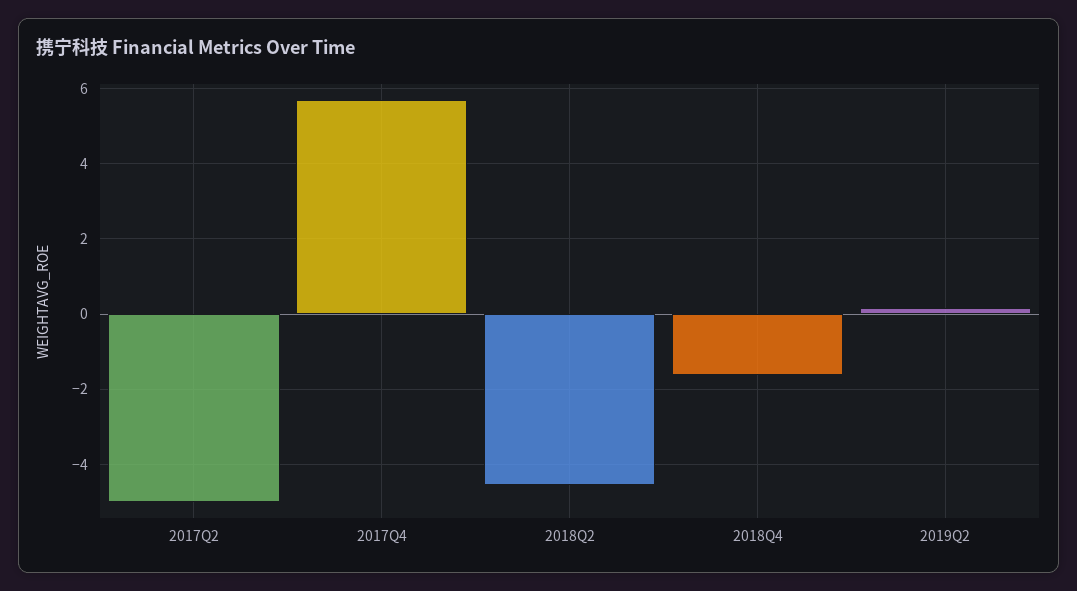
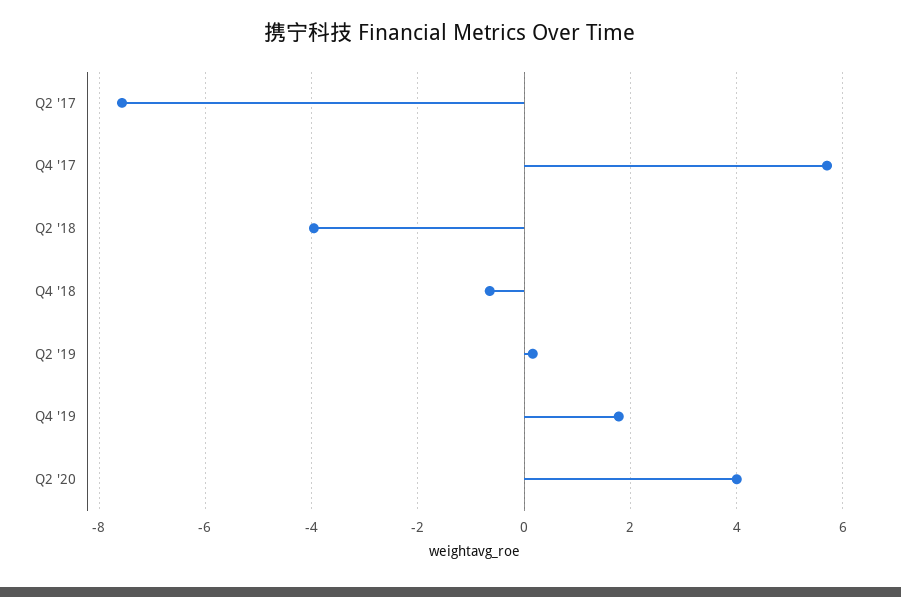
2017Q2: -5 -> -7.6
2018Q2: -4.6 -> -4
2018Q4: -1.6 -> -0.6
Q4 '19: none -> 1.8
Q2 '20: none -> 4

